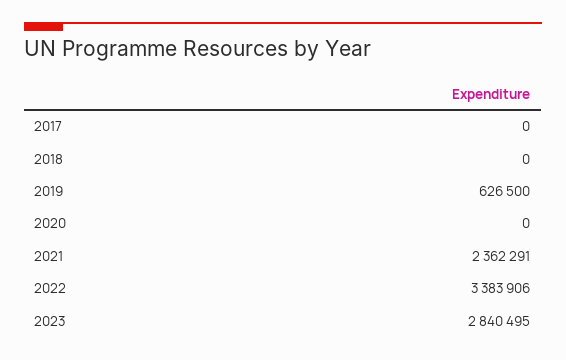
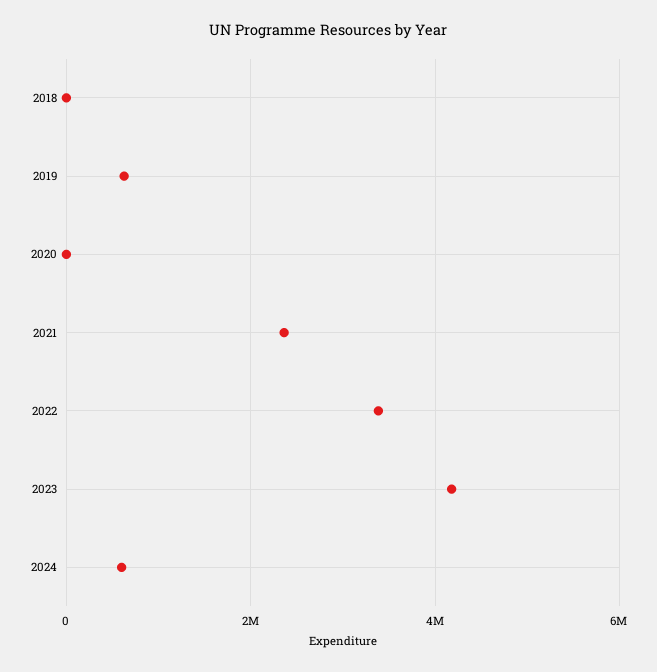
2017: 0 -> none
2023: 2840495 -> 4200000
2024: none -> 600000

